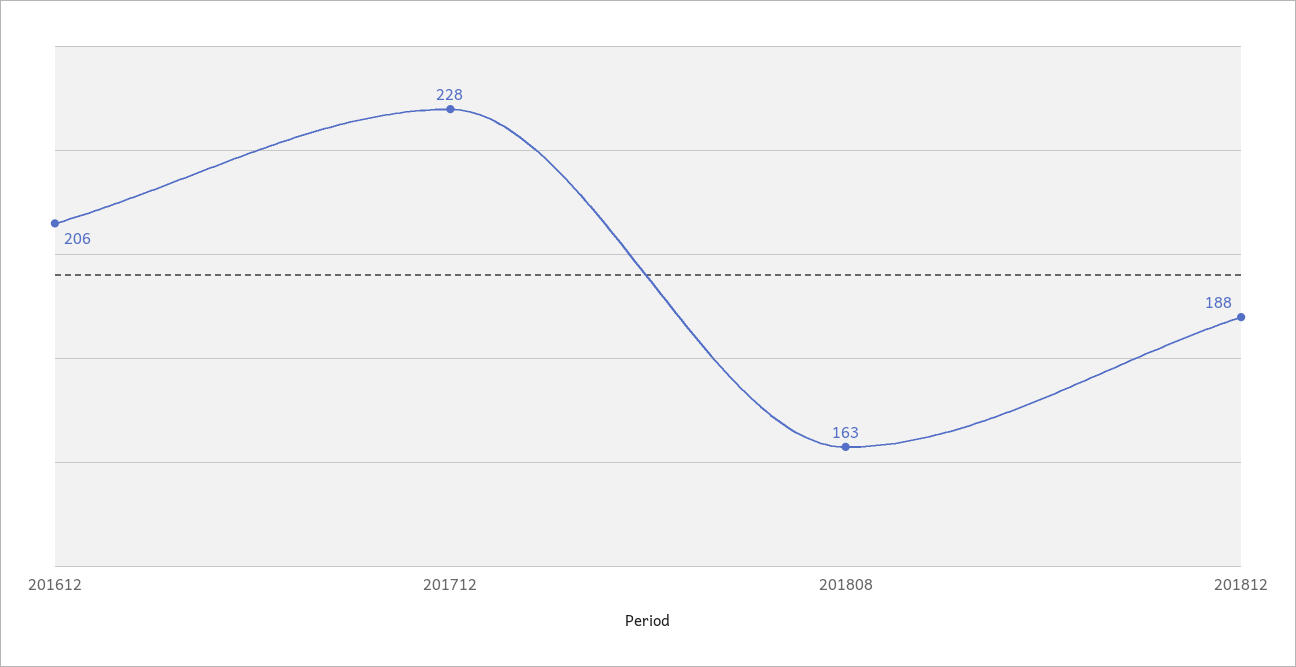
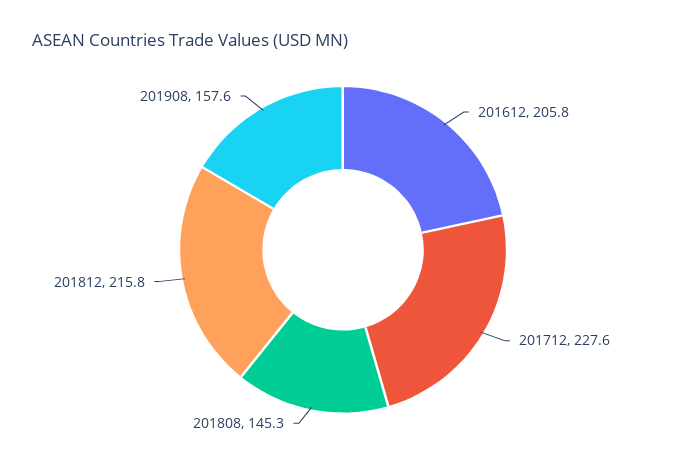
201808: 163 -> 145.3
201812: 188 -> 215.8
201908: none -> 157.6

